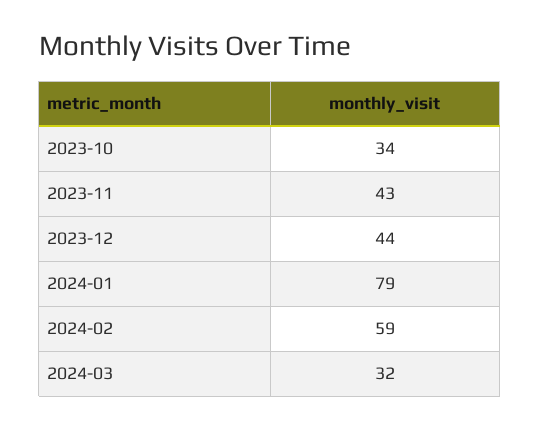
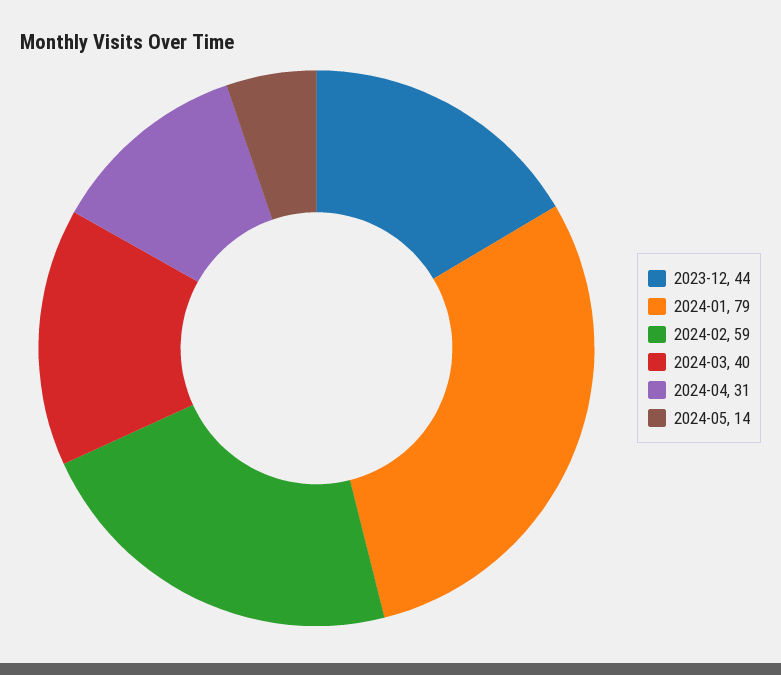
2023-10: 34 -> none
2023-11: 43 -> none
2024-03: 32 -> 40
2024-04: none -> 31
2024-05: none -> 14

